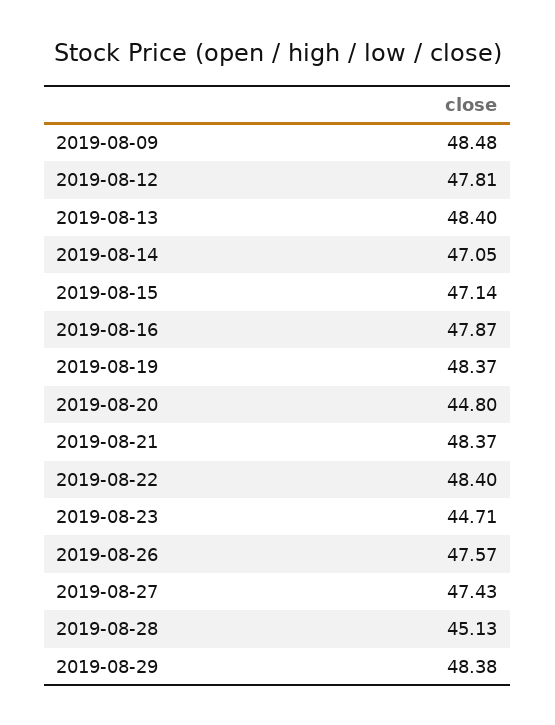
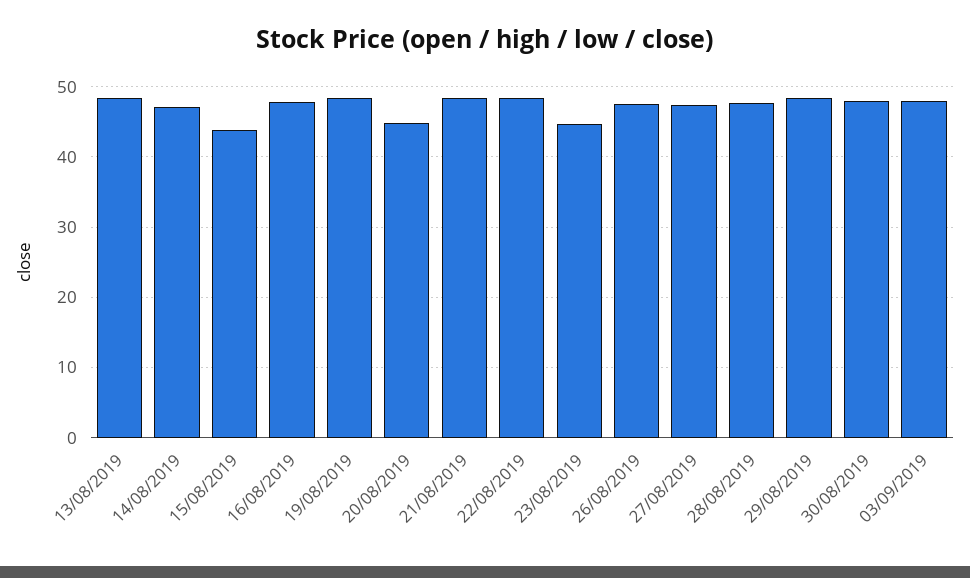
2019-08-09: 48.48 -> none
2019-08-12: 47.81 -> none
2019-08-15: 47.14 -> 44
2019-08-28: 45.13 -> 48
30/08/2019: none -> 48
03/09/2019: none -> 48

